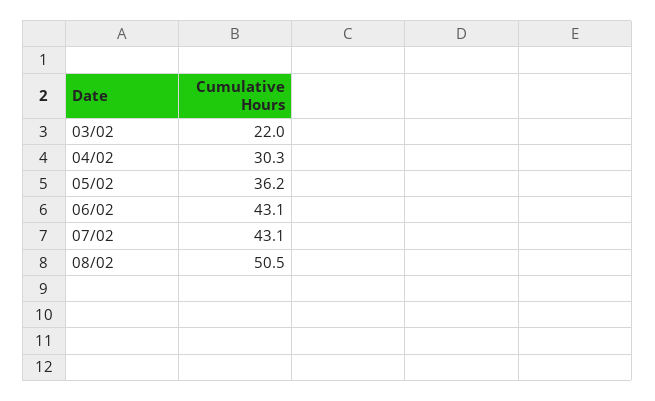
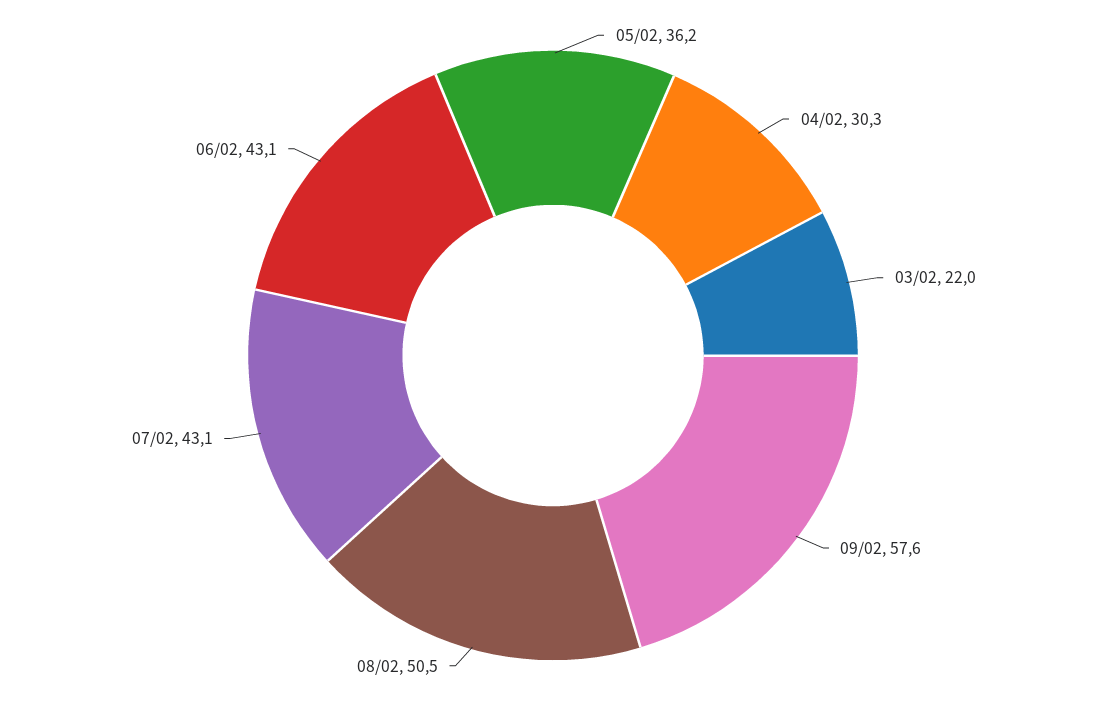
09/02: none -> 57.6

